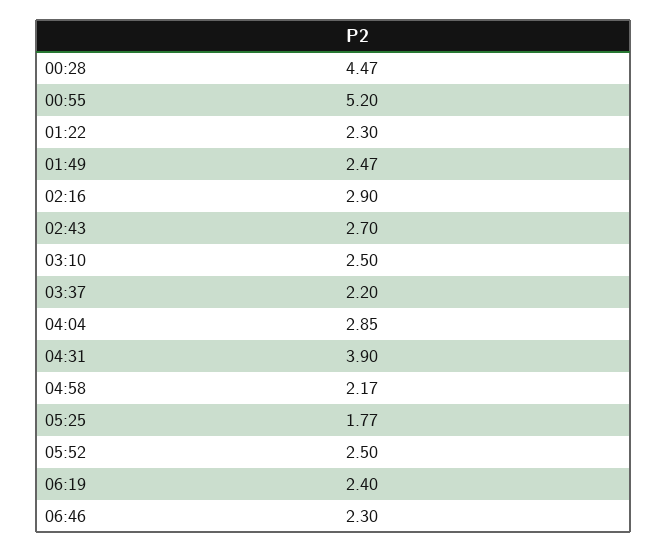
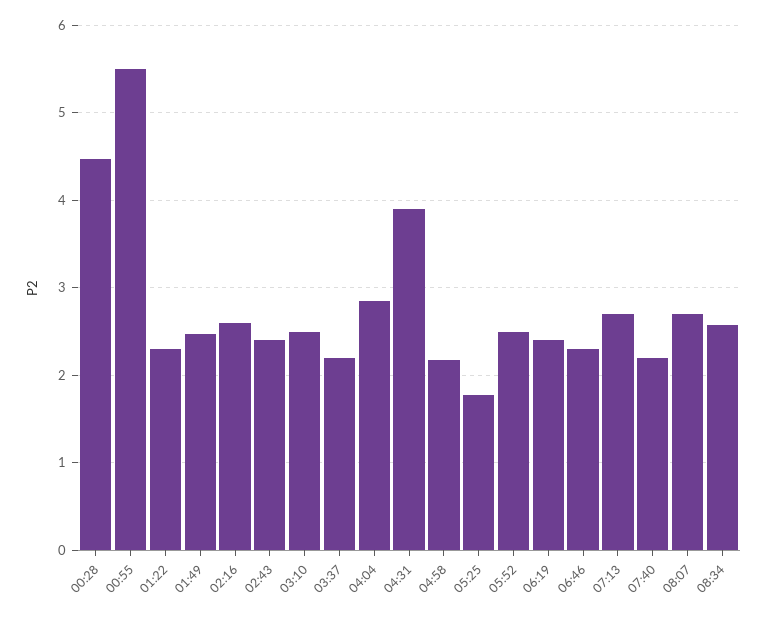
00:55: 5.2 -> 5.5
02:16: 2.9 -> 2.6
02:43: 2.7 -> 2.4
07:13: none -> 2.7
07:40: none -> 2.2
08:07: none -> 2.7
08:34: none -> 2.6

